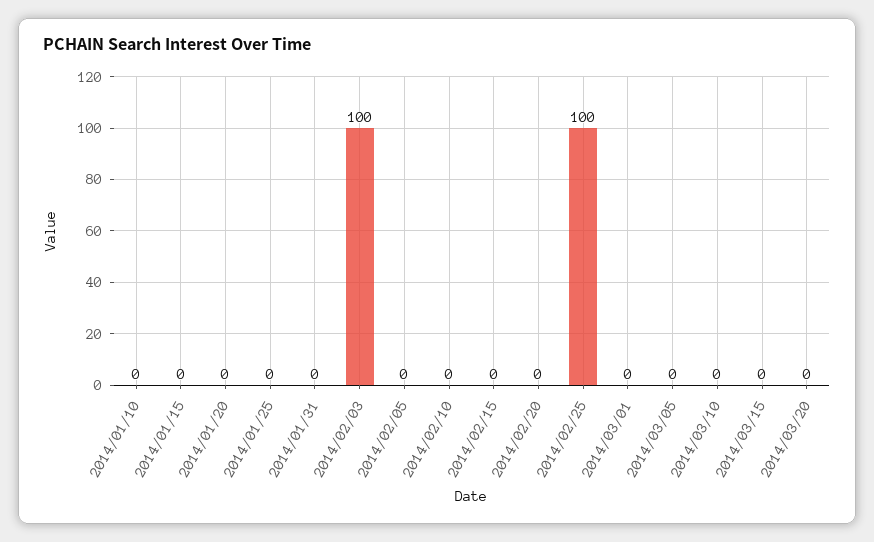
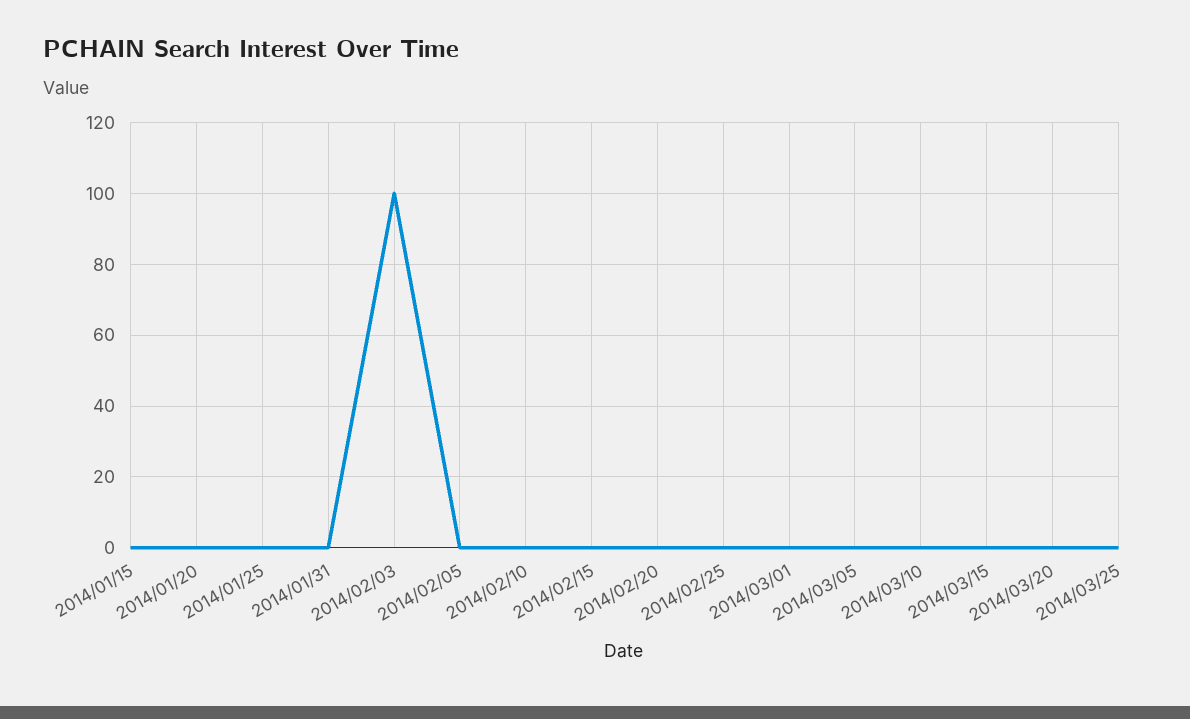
2014/01/10: 0 -> none
2014/02/25: 100 -> 0
2014/03/25: none -> 0

